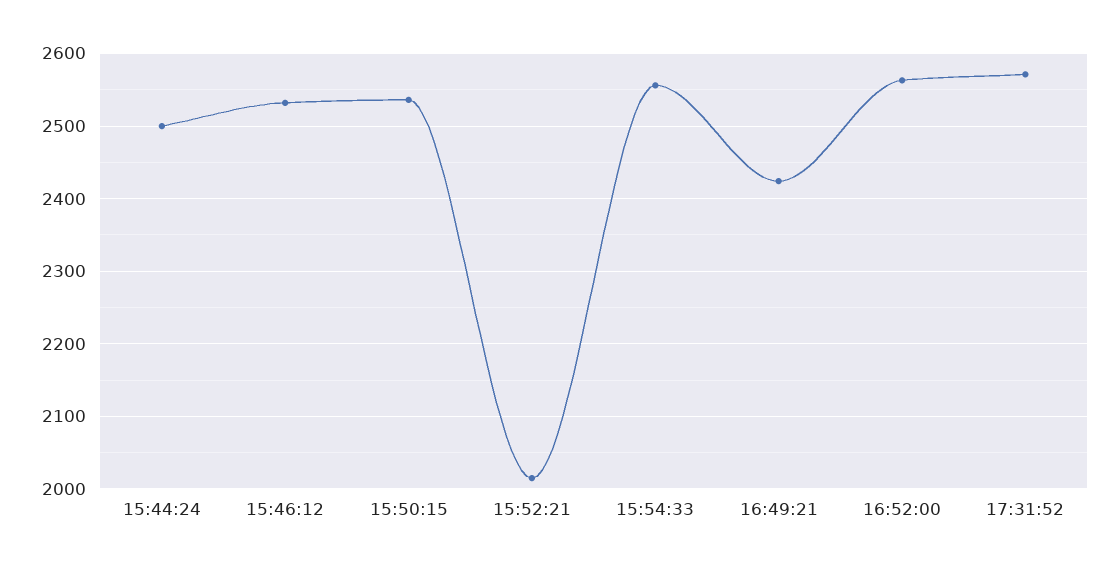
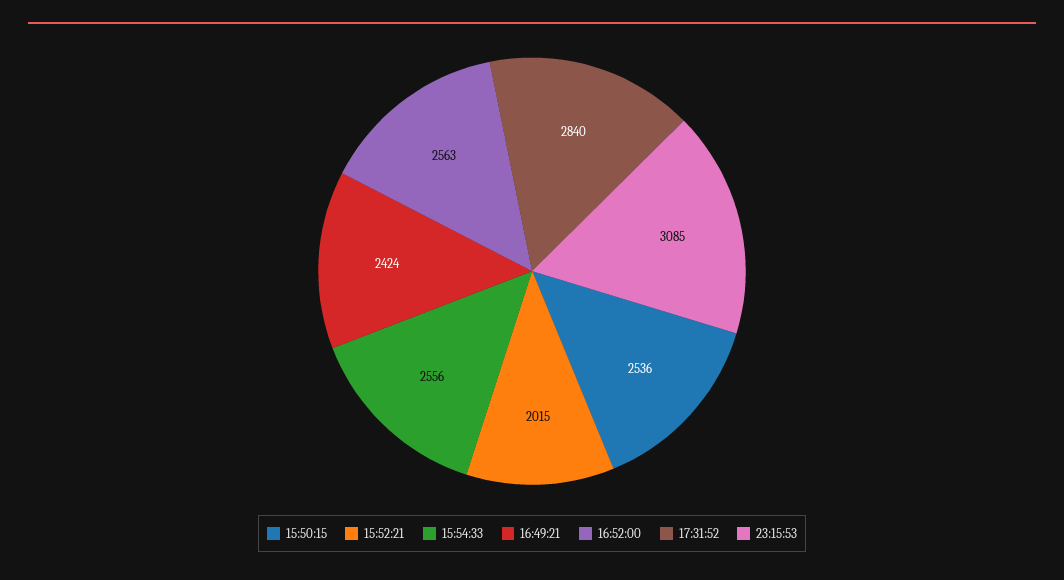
15:44:24: 2500 -> none
15:46:12: 2530 -> none
17:31:52: 2570 -> 2840
23:15:53: none -> 3085

